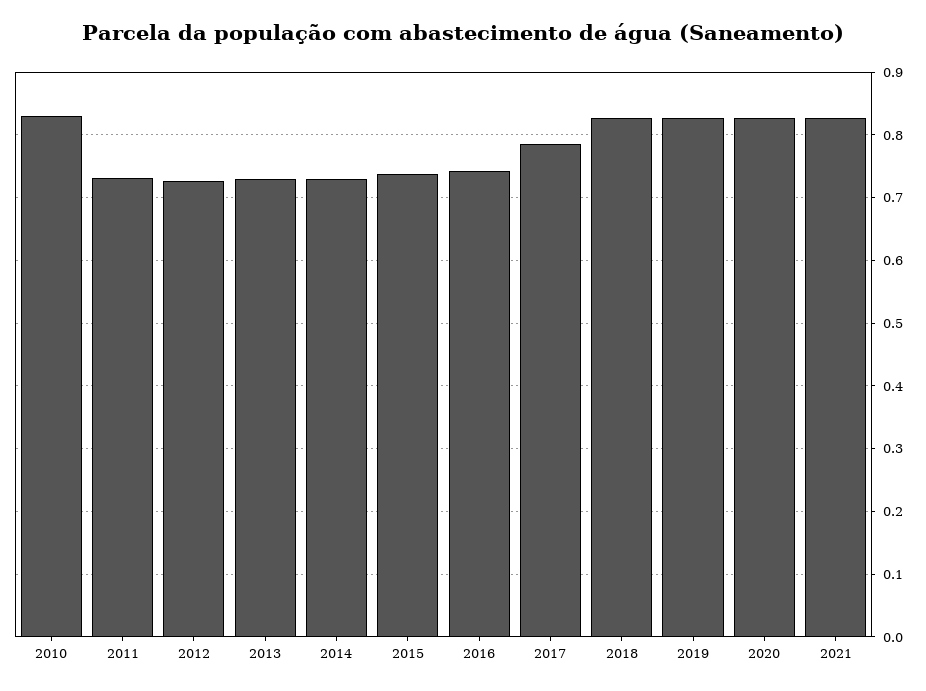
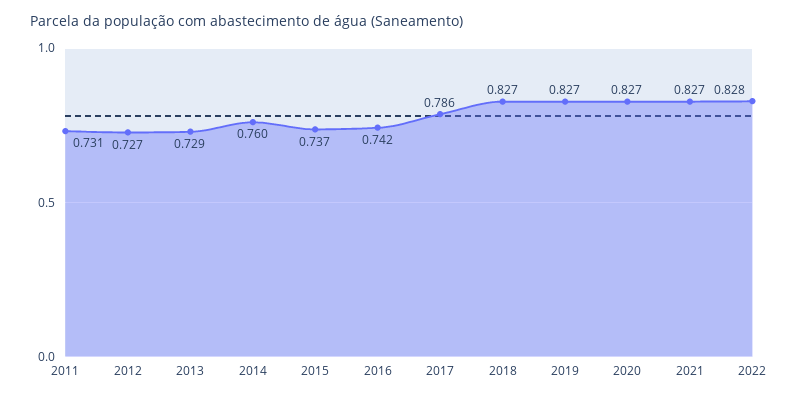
2010: 0.83 -> none
2014: 0.73 -> 0.76
2022: none -> 0.828

